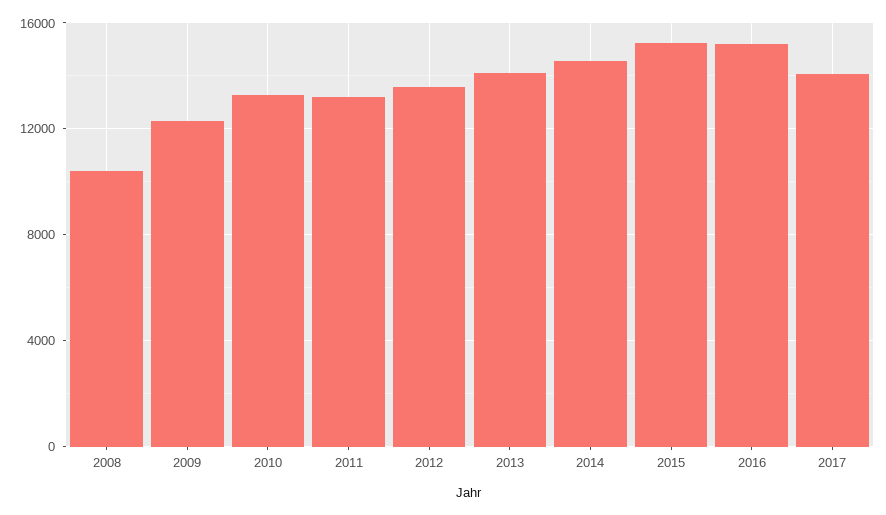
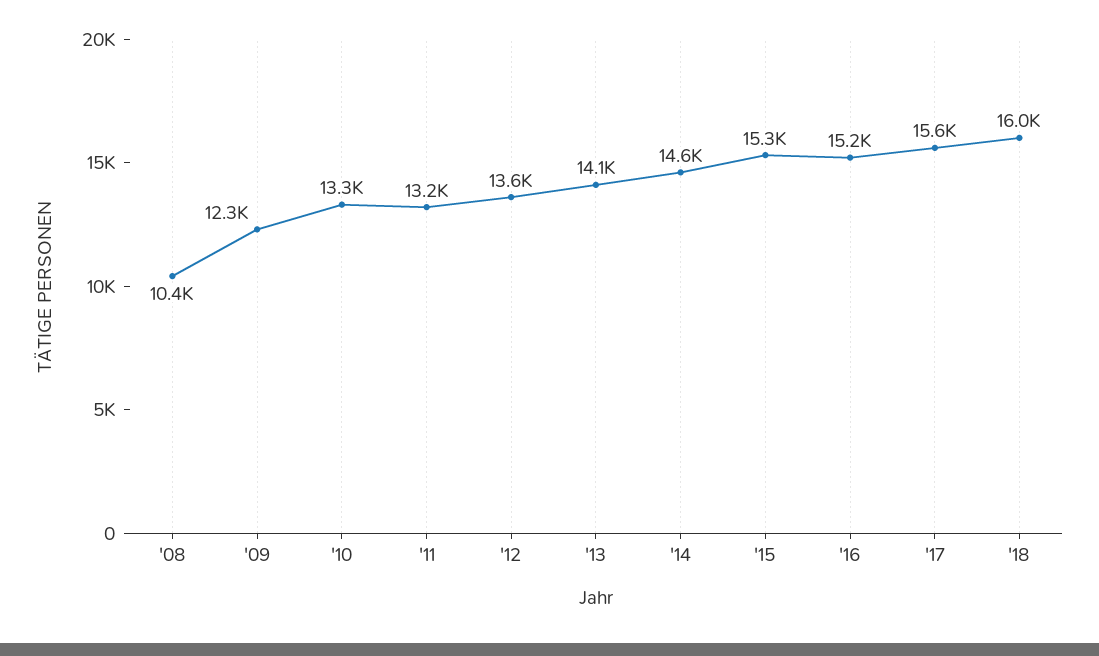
2017: 14000 -> 15600
'18: none -> 16000

